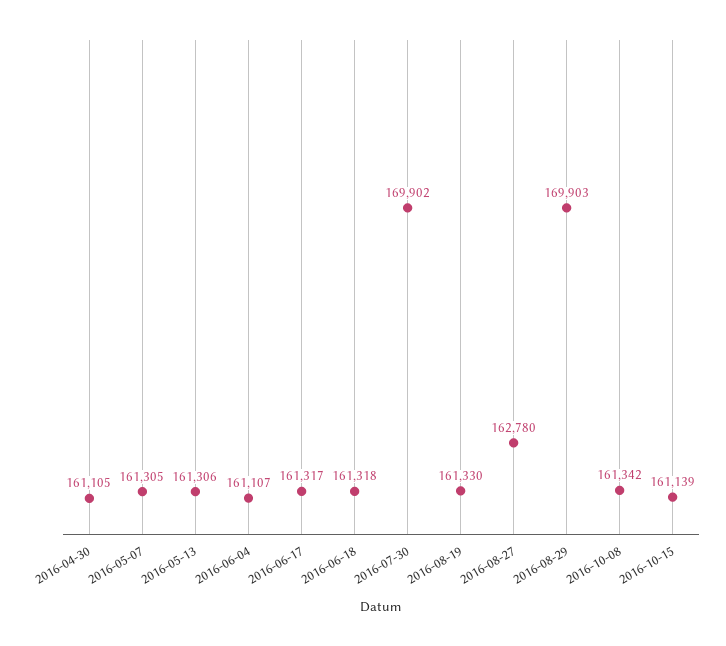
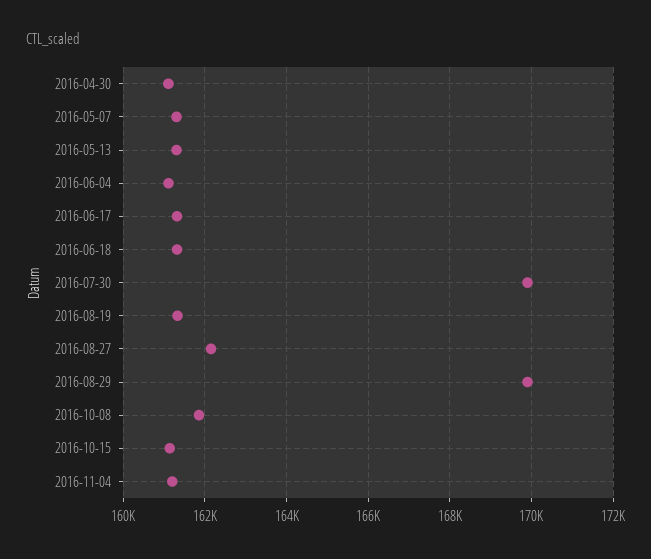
2016-08-27: 162780 -> 162200
2016-10-08: 161342 -> 161800
2016-11-04: none -> 161200

